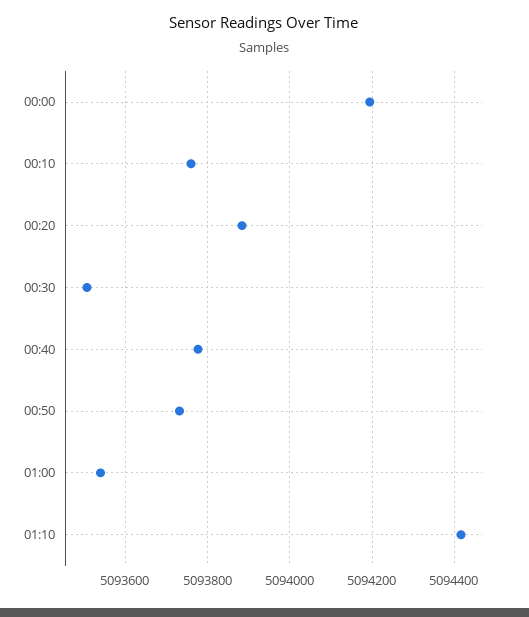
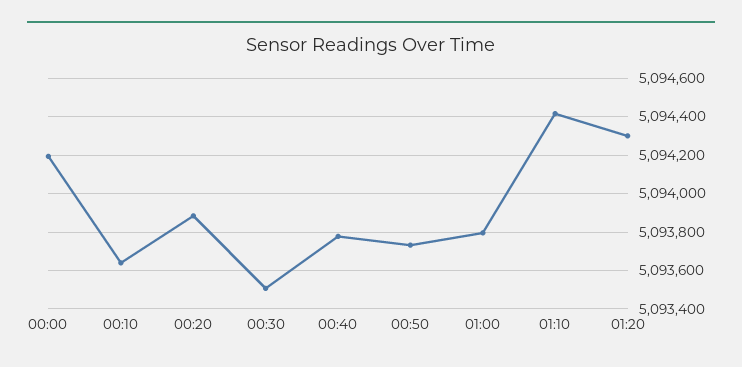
00:10: 5093760 -> 5093650
01:00: 5093540 -> 5093800
01:20: none -> 5094300

